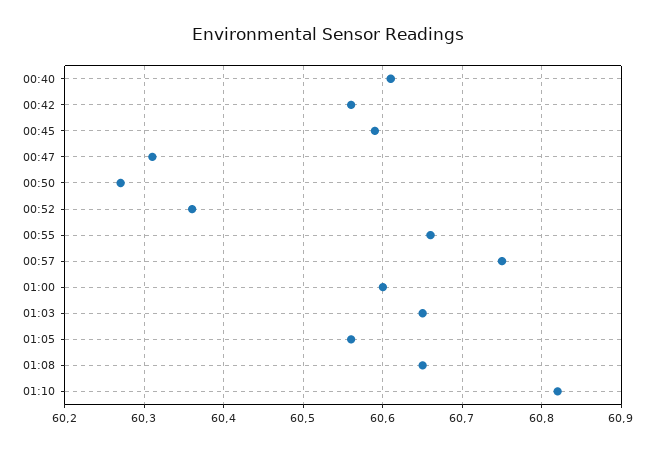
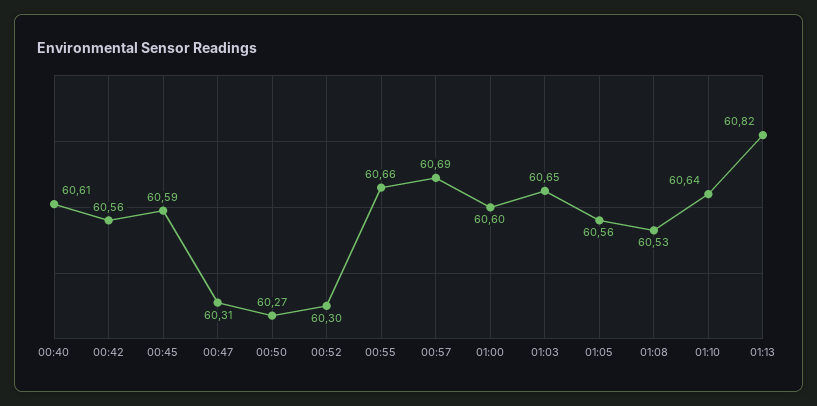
00:52: 60.36 -> 60.3
00:57: 60.75 -> 60.69
01:08: 60.65 -> 60.53
01:10: 60.82 -> 60.64
01:13: none -> 60.82

